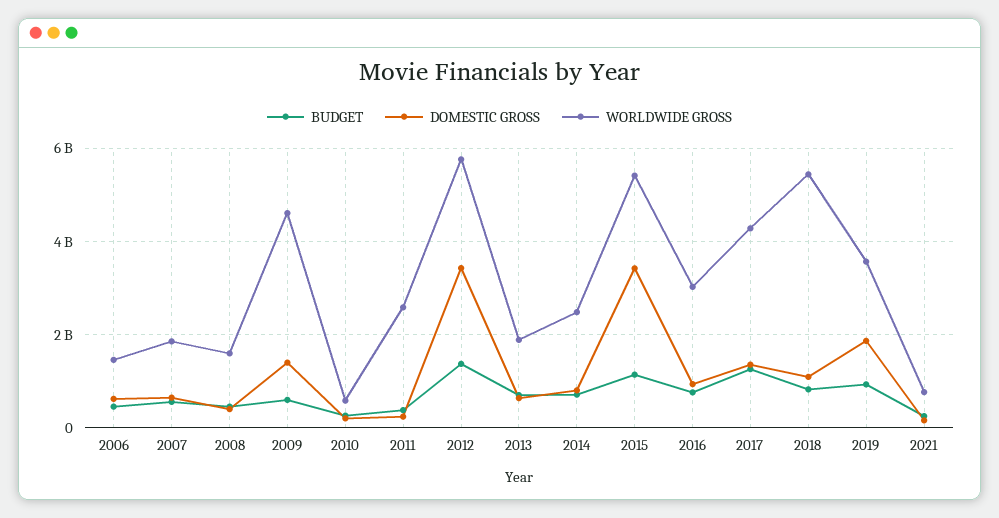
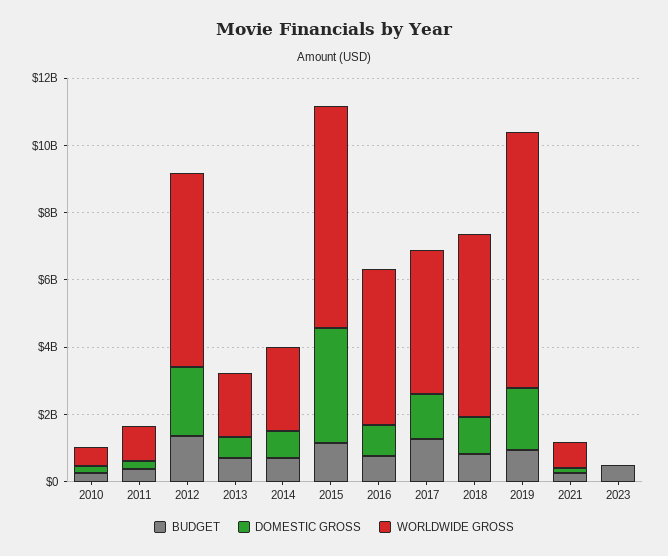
BUDGET, 2006: 400000000 -> none
DOMESTIC GROSS, 2006: 600000000 -> none
WORLDWIDE GROSS, 2006: 1400000000 -> none
BUDGET, 2007: 600000000 -> none
DOMESTIC GROSS, 2007: 600000000 -> none
WORLDWIDE GROSS, 2007: 1800000000 -> none
BUDGET, 2008: 400000000 -> none
DOMESTIC GROSS, 2008: 400000000 -> none
WORLDWIDE GROSS, 2008: 1600000000 -> none
BUDGET, 2009: 600000000 -> none
DOMESTIC GROSS, 2009: 1400000000 -> none
WORLDWIDE GROSS, 2009: 4600000000 -> none
WORLDWIDE GROSS, 2011: 2600000000 -> 1000000000
DOMESTIC GROSS, 2012: 3400000000 -> 2000000000
WORLDWIDE GROSS, 2015: 5400000000 -> 6500000000
WORLDWIDE GROSS, 2016: 3000000000 -> 4500000000
WORLDWIDE GROSS, 2019: 3600000000 -> 7500000000
BUDGET, 2023: none -> 500000000
DOMESTIC GROSS, 2023: none -> 0
WORLDWIDE GROSS, 2023: none -> 0

